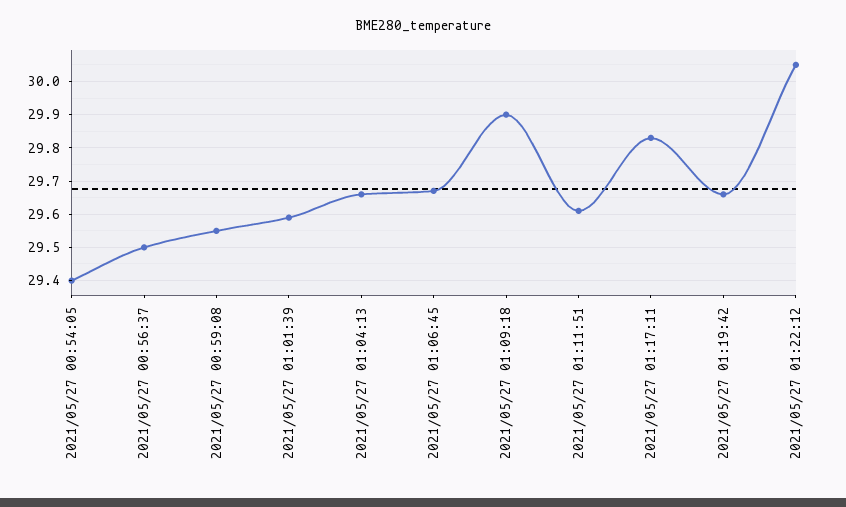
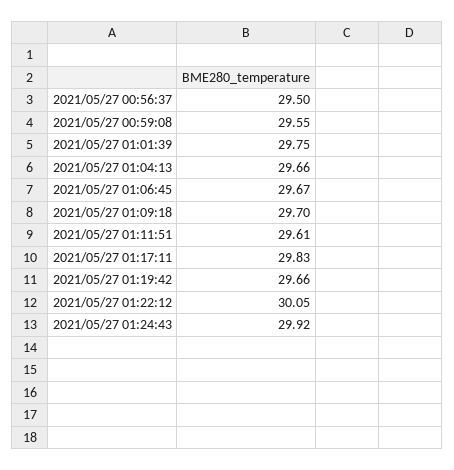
2021/05/27 00:54:05: 29.4 -> none
2021/05/27 01:01:39: 29.6 -> 29.75
2021/05/27 01:09:18: 29.9 -> 29.7
2021/05/27 01:24:43: none -> 29.92

